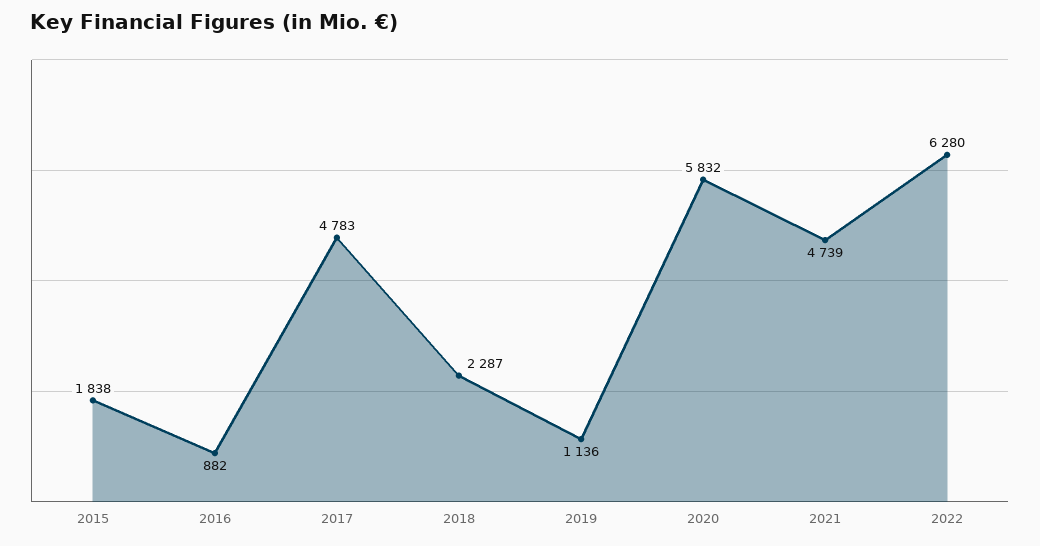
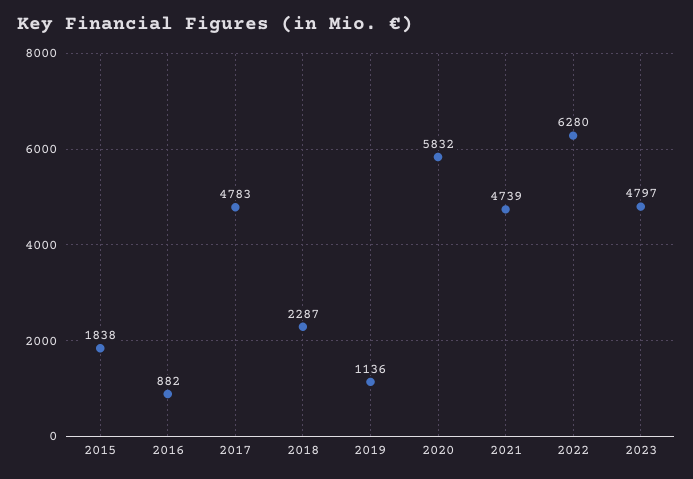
2023: none -> 4797

